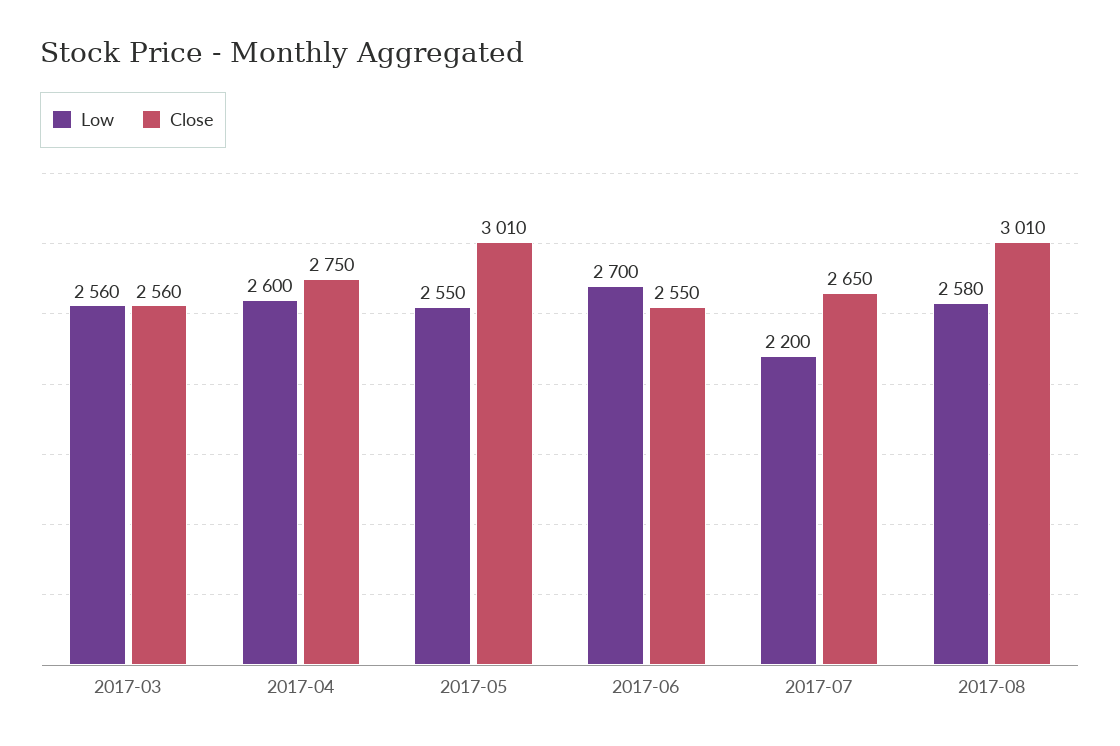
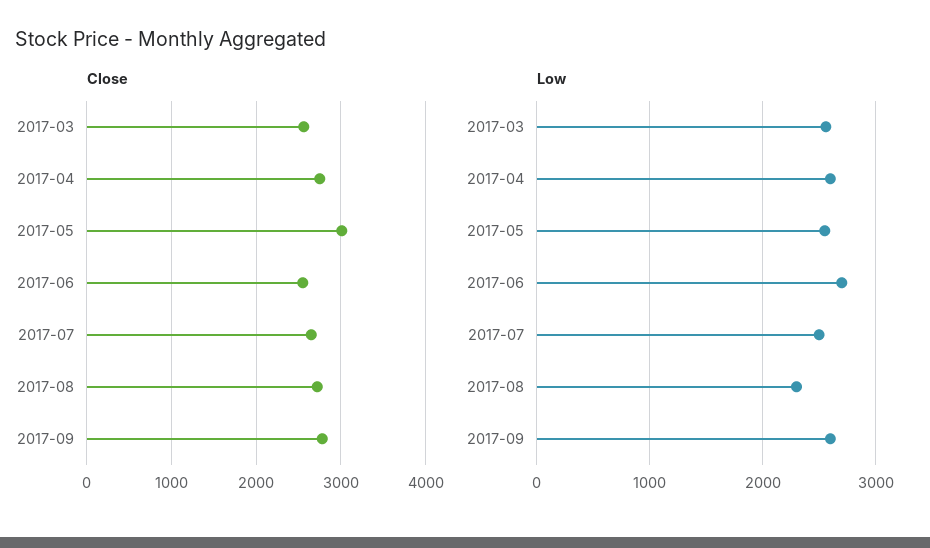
Low, 2017-07: 2200 -> 2500
Low, 2017-08: 2580 -> 2300
Close, 2017-08: 3010 -> 2700
Close, 2017-09: none -> 2800
Low, 2017-09: none -> 2600

